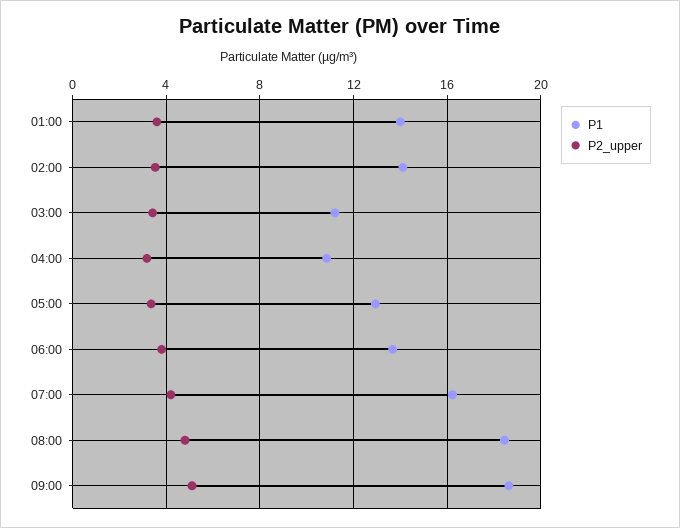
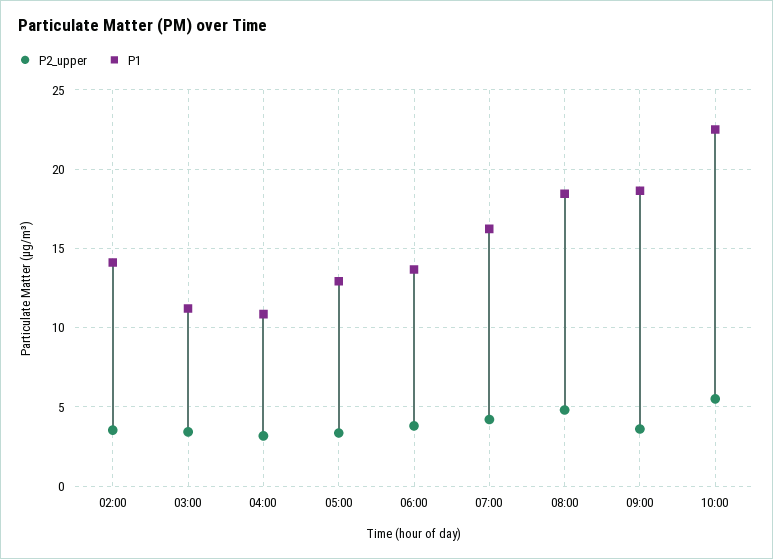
P1, 01:00: 14 -> none
P2_upper, 01:00: 3.5 -> none
P2_upper, 09:00: 5 -> 3.5
P2_upper, 10:00: none -> 5.5
P1, 10:00: none -> 22.5

